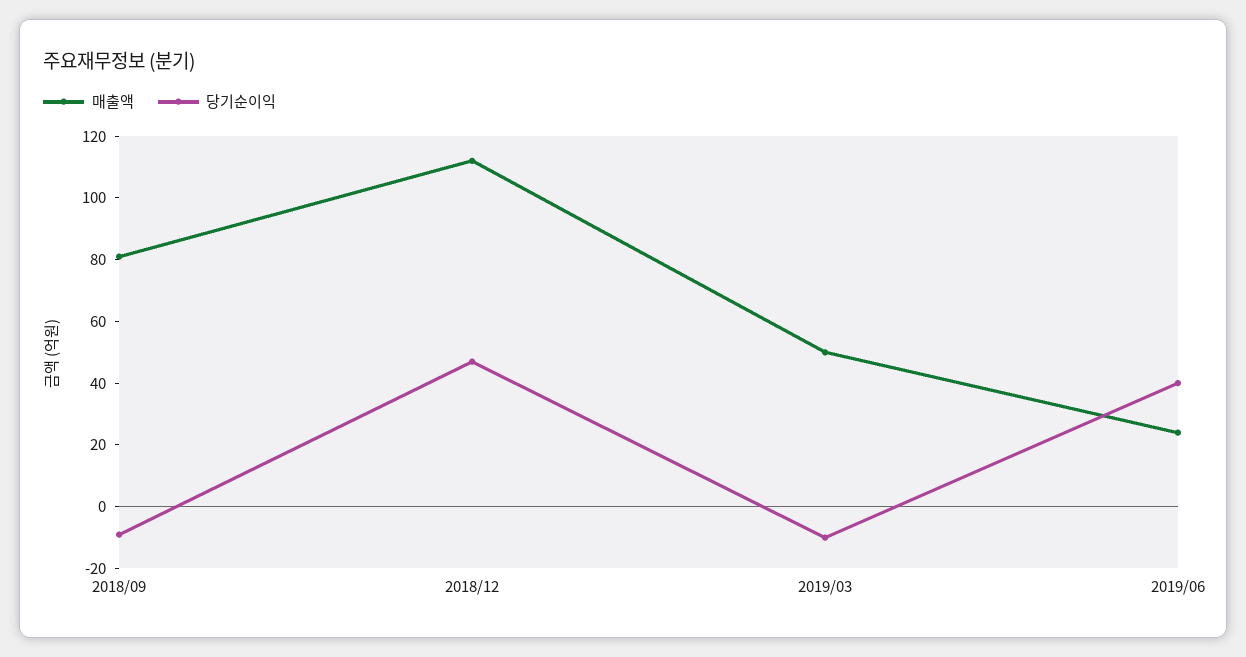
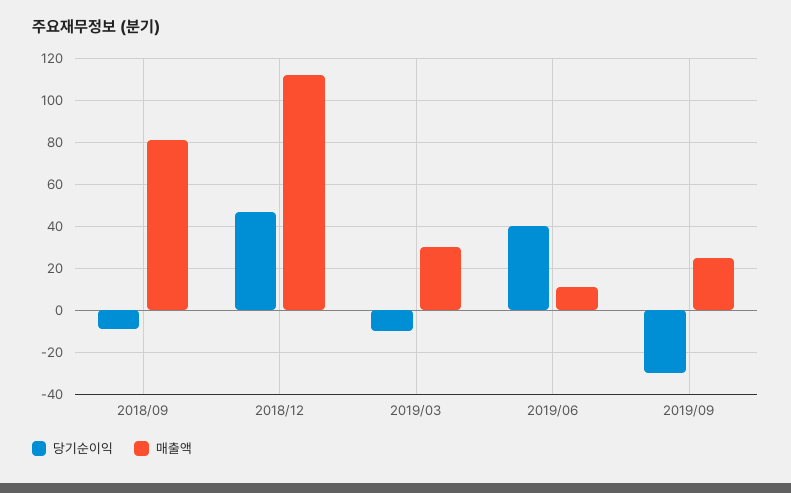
매출액, 2019/03: 50 -> 30
매출액, 2019/06: 25 -> 10
당기순이익, 2019/09: none -> -30
매출액, 2019/09: none -> 25

